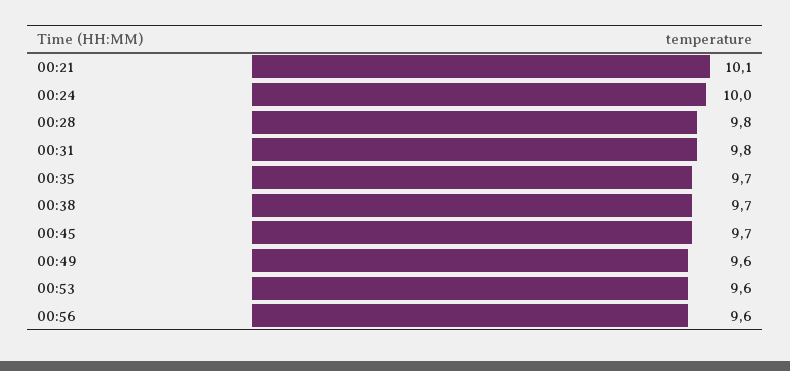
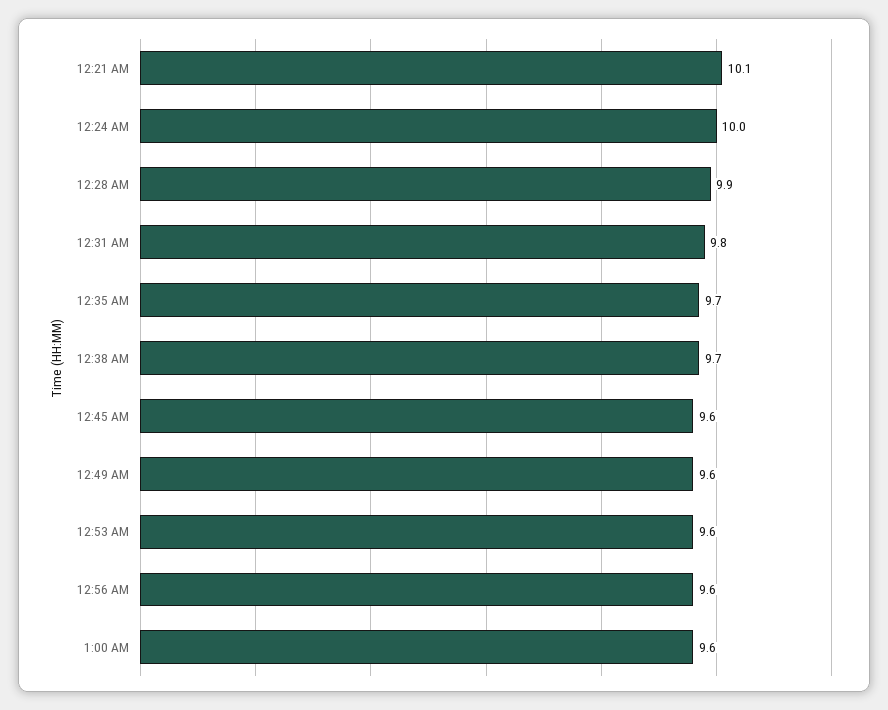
00:28: 9.8 -> 9.9
00:45: 9.7 -> 9.6
1:00 AM: none -> 9.6

